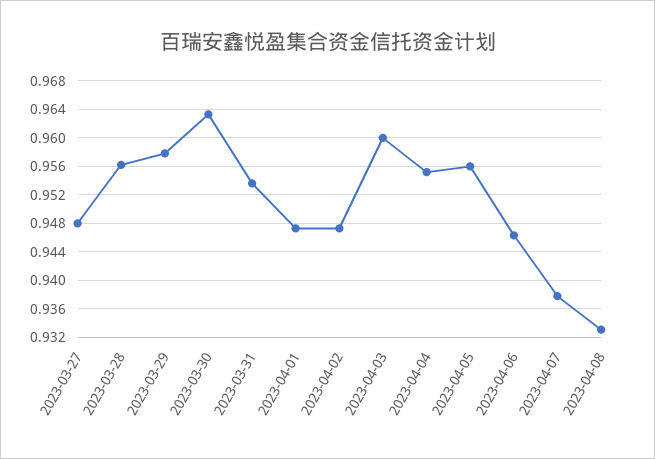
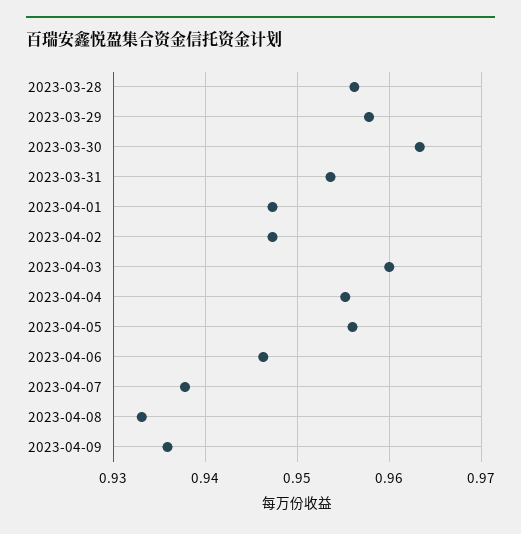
2023-03-27: 0.948 -> none
2023-04-09: none -> 0.936

